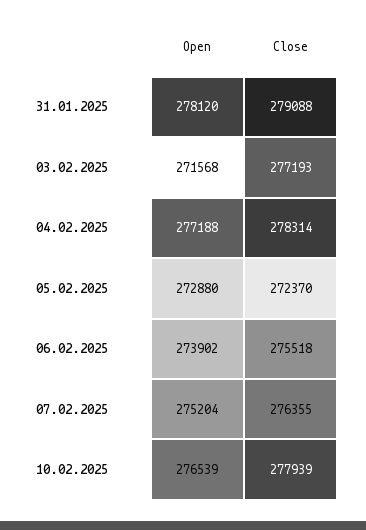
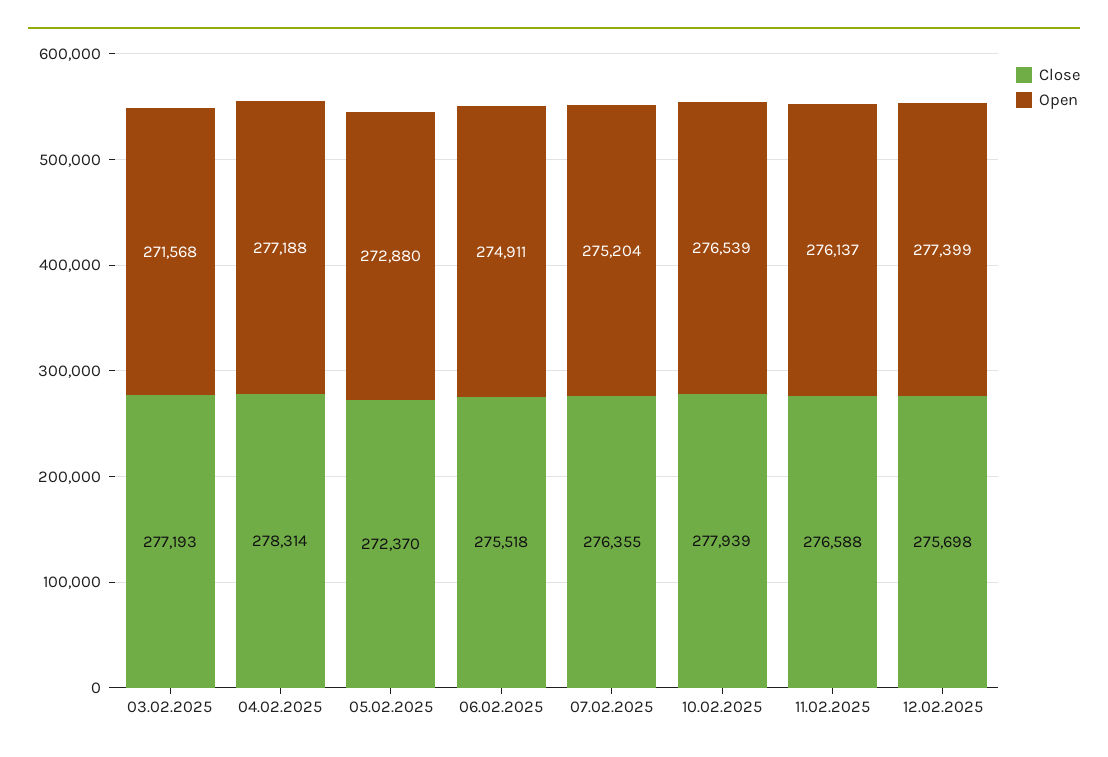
Open, 31.01.2025: 278120 -> none
Close, 31.01.2025: 279088 -> none
Open, 06.02.2025: 273902 -> 274911
Close, 11.02.2025: none -> 276588
Open, 11.02.2025: none -> 276137
Close, 12.02.2025: none -> 275698
Open, 12.02.2025: none -> 277399

